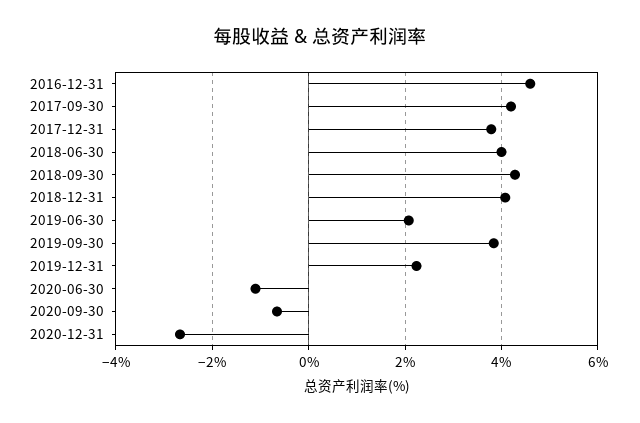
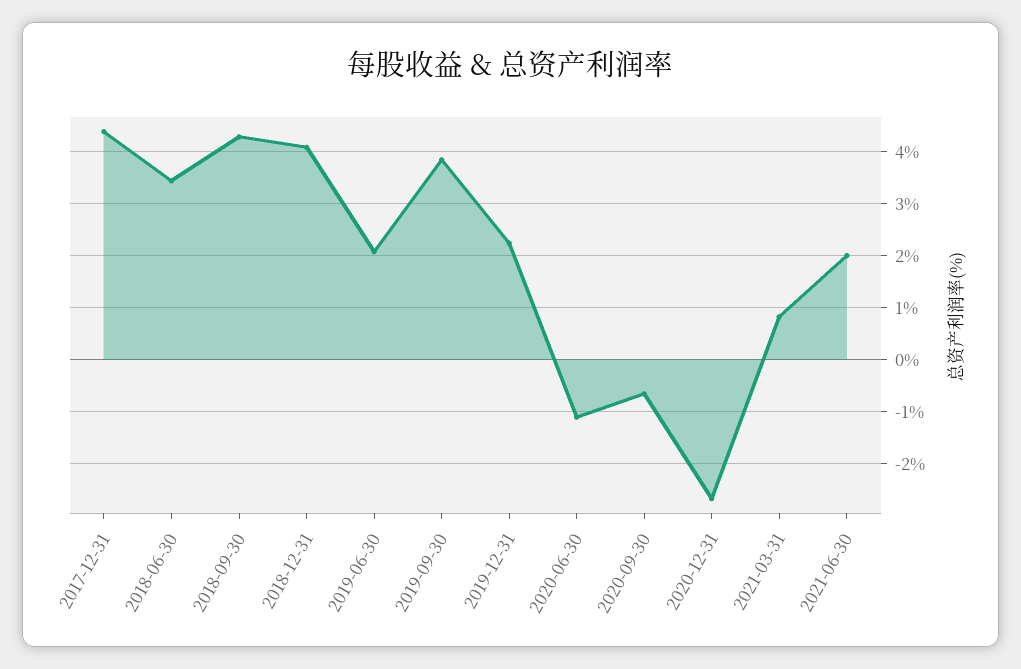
2016-12-31: 4.6 -> none
2017-09-30: 4.2 -> none
2017-12-31: 3.8 -> 4.4
2018-06-30: 4 -> 3.4
2021-03-31: none -> 0.8
2021-06-30: none -> 2

